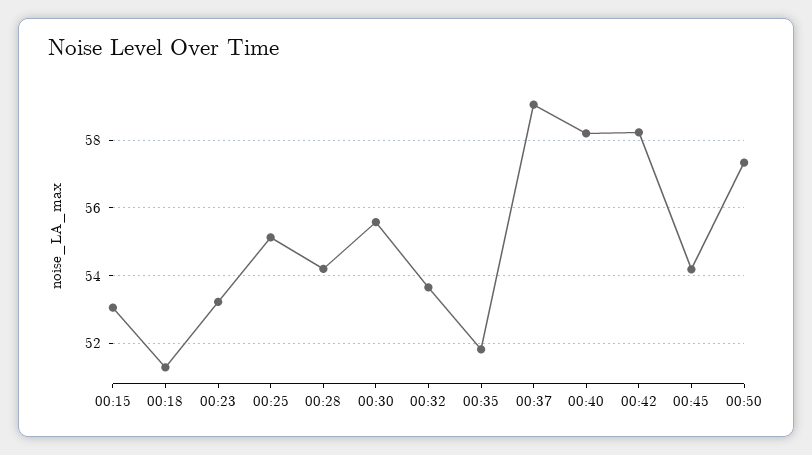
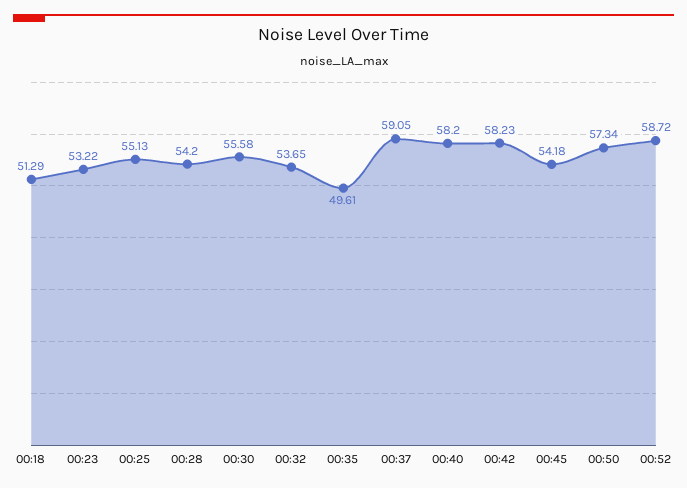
00:15: 53 -> none
00:35: 51.8 -> 49.61
00:52: none -> 58.72

